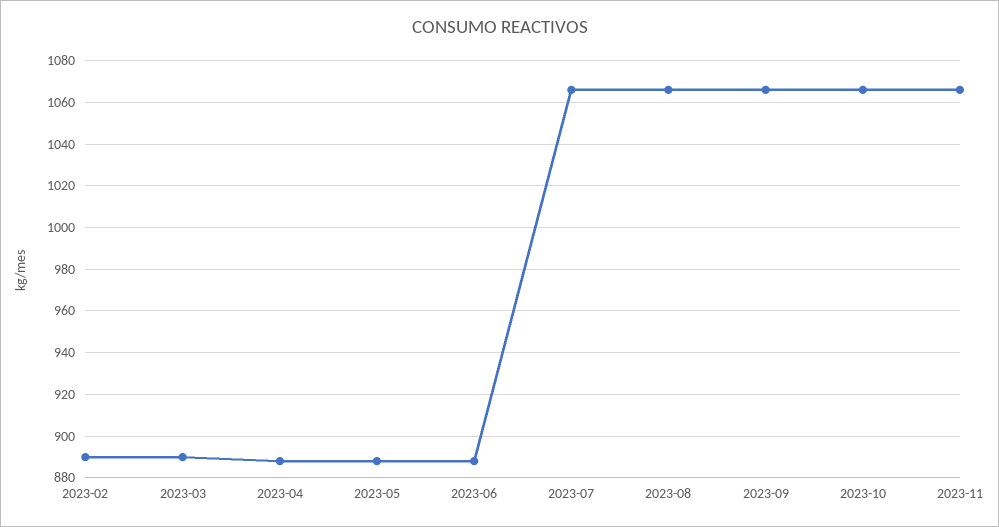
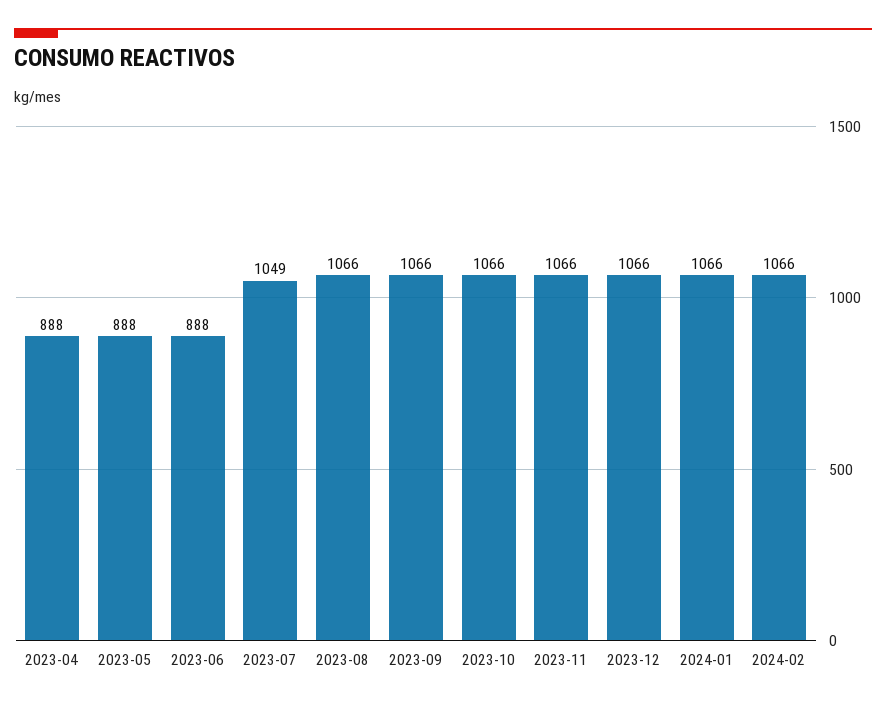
2023-02: 890 -> none
2023-03: 890 -> none
2023-07: 1065 -> 1049
2023-12: none -> 1066
2024-01: none -> 1066
2024-02: none -> 1066

